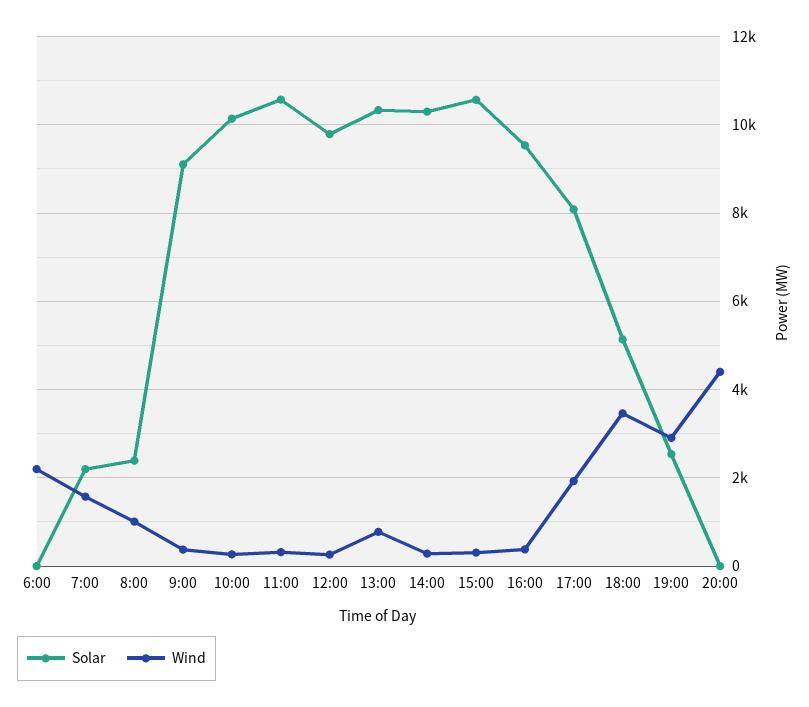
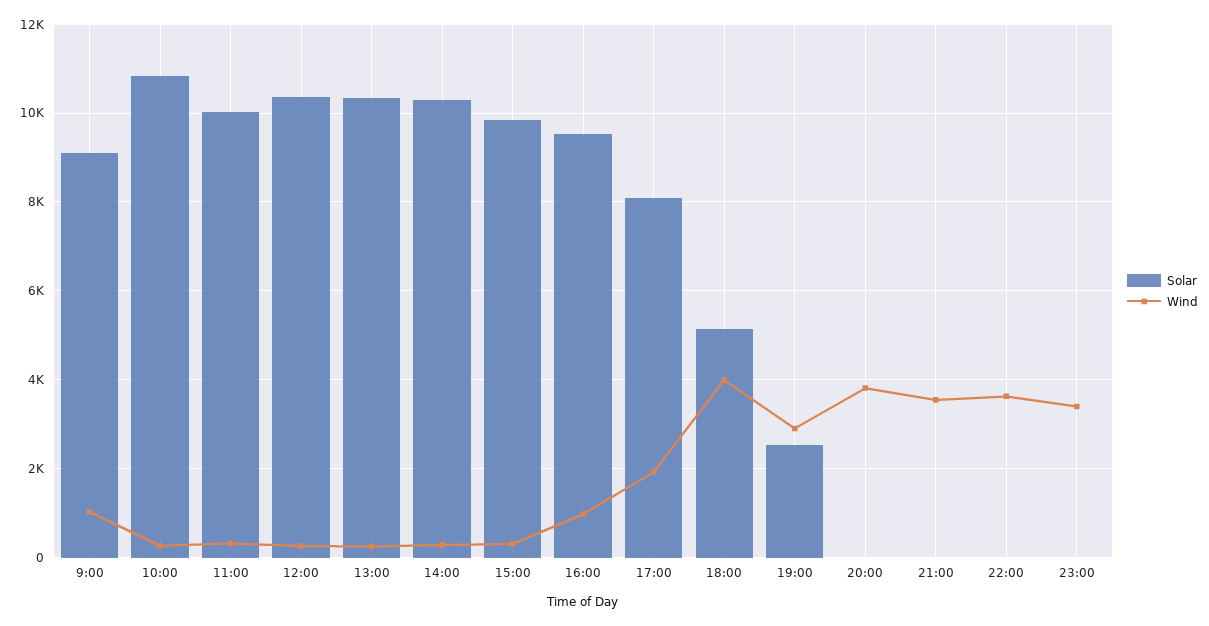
Solar, 6:00: 0 -> none
Wind, 6:00: 2200 -> none
Solar, 7:00: 2200 -> none
Wind, 7:00: 1600 -> none
Solar, 8:00: 2400 -> none
Wind, 8:00: 1000 -> none
Wind, 9:00: 400 -> 1000
Solar, 10:00: 10200 -> 10800
Solar, 11:00: 10600 -> 10000
Solar, 12:00: 9800 -> 10400
Wind, 13:00: 800 -> 200
Solar, 15:00: 10600 -> 9800
Wind, 16:00: 400 -> 1000
Wind, 18:00: 3400 -> 4000
Wind, 20:00: 4400 -> 3800
Solar, 21:00: none -> 0
Wind, 21:00: none -> 3600
Solar, 22:00: none -> 0
Wind, 22:00: none -> 3600
Solar, 23:00: none -> 0
Wind, 23:00: none -> 3400

